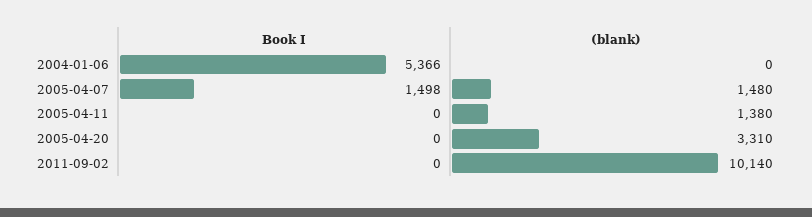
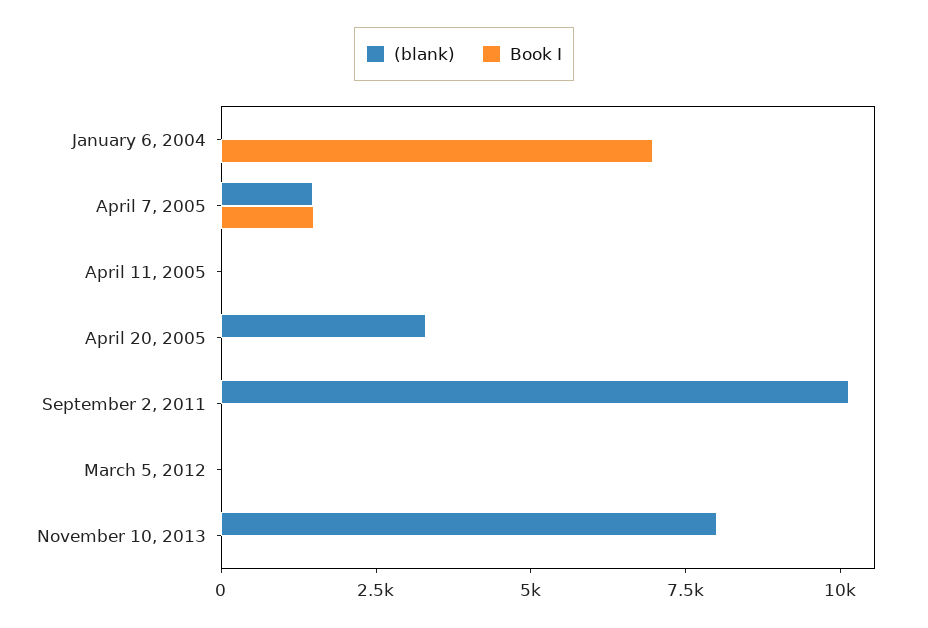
Book I, 2004-01-06: 5366 -> 7000
(blank), 2005-04-11: 1380 -> 0
(blank), March 5, 2012: none -> 0
Book I, March 5, 2012: none -> 0
(blank), November 10, 2013: none -> 8000
Book I, November 10, 2013: none -> 0

